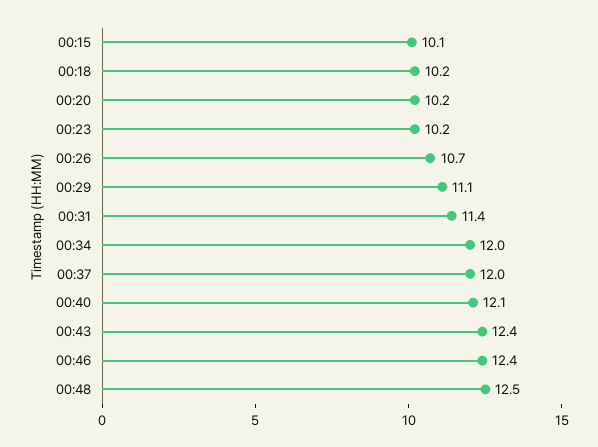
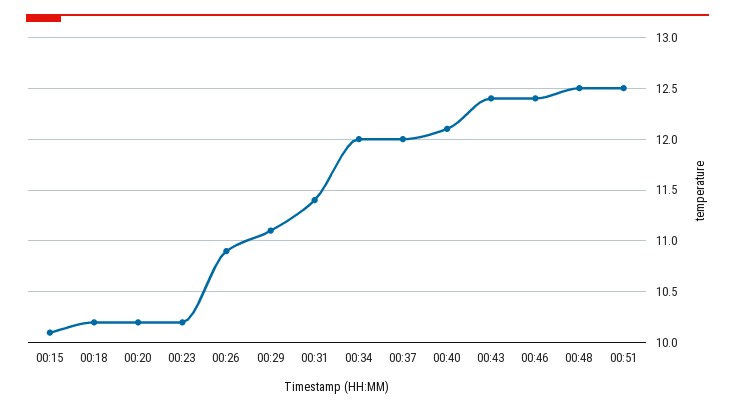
00:26: 10.7 -> 10.9
00:51: none -> 12.5

